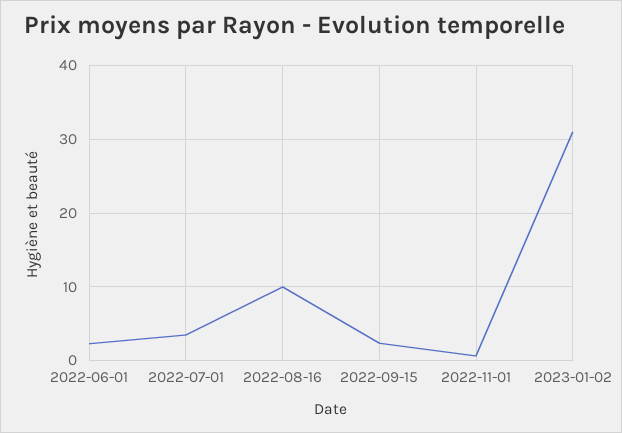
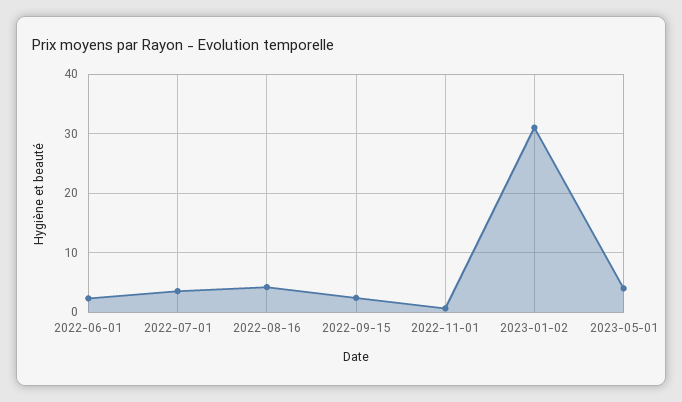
2022-08-16: 10 -> 4
2023-05-01: none -> 4

